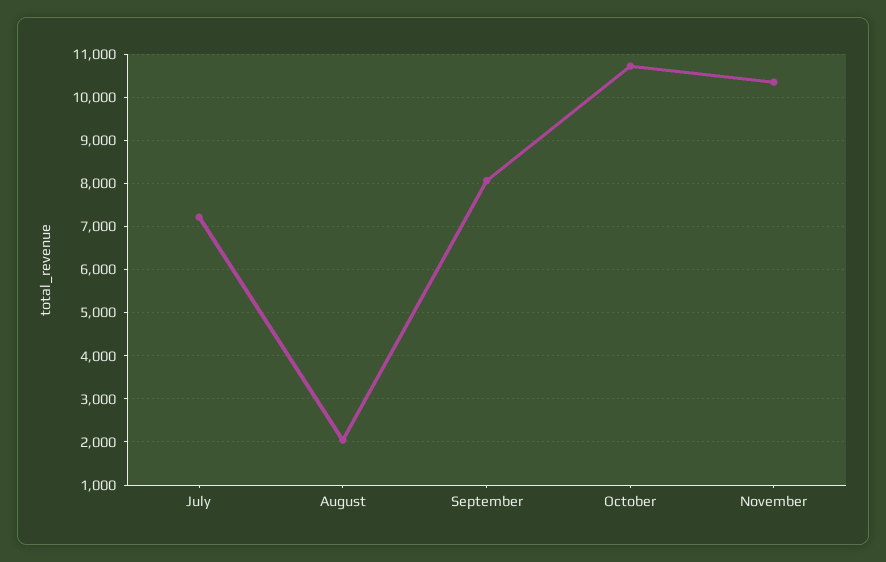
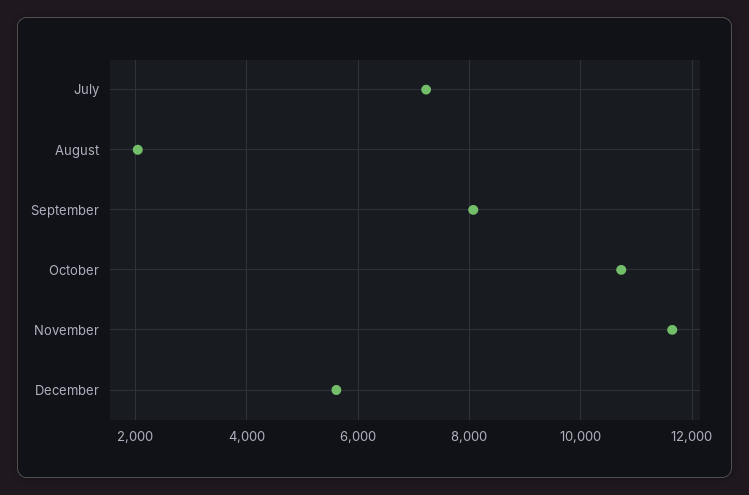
November: 10400 -> 11600
December: none -> 5600

